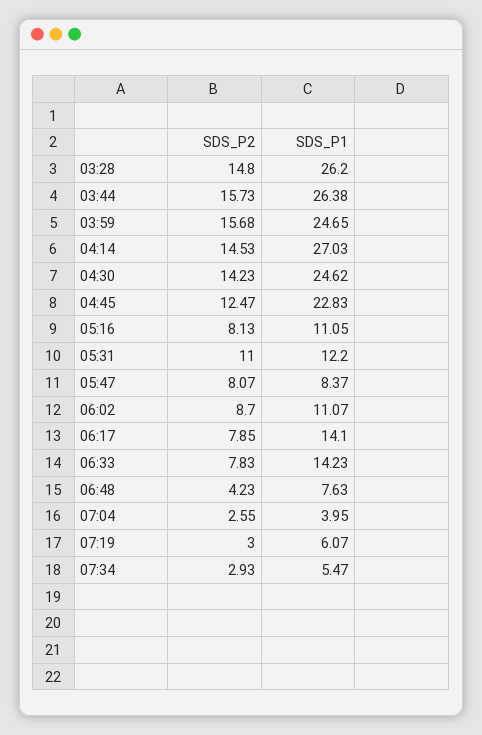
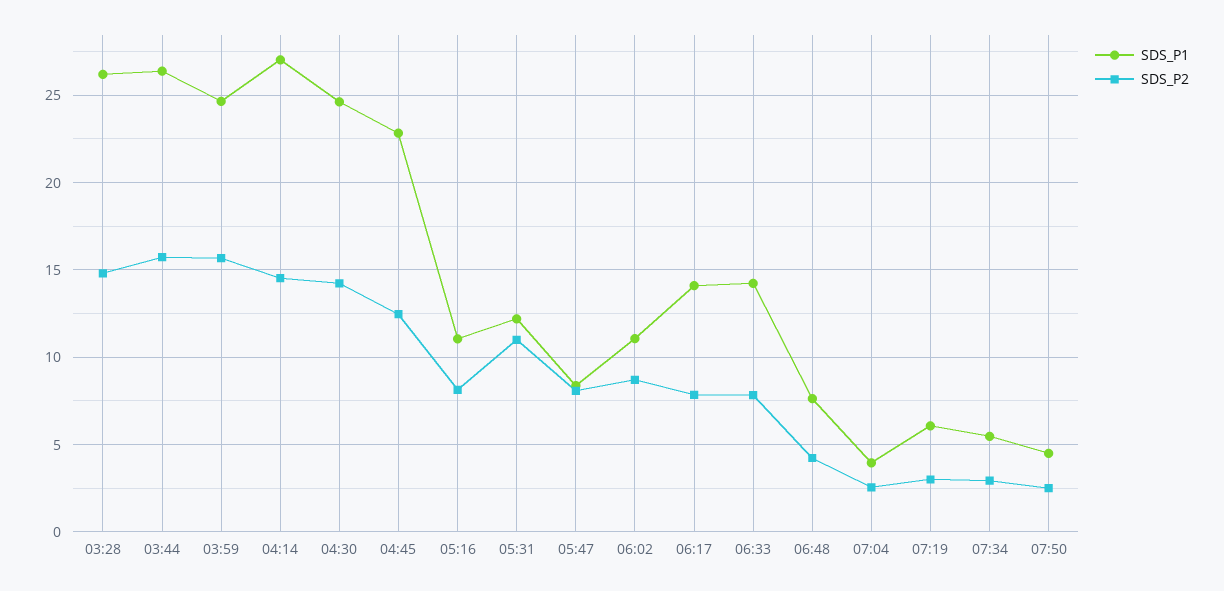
SDS_P1, 07:50: none -> 4.5
SDS_P2, 07:50: none -> 2.5

